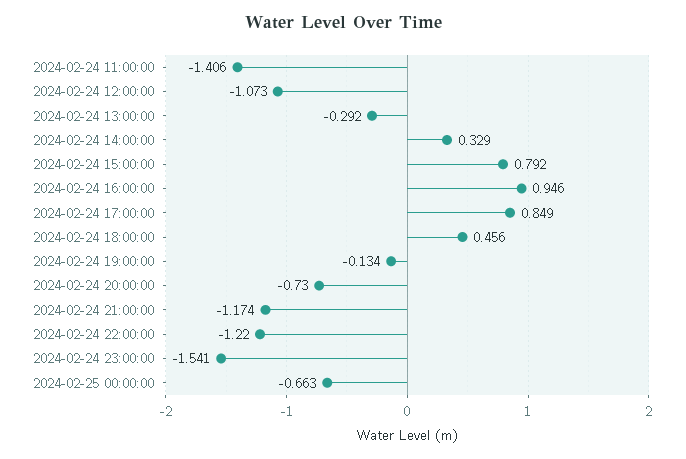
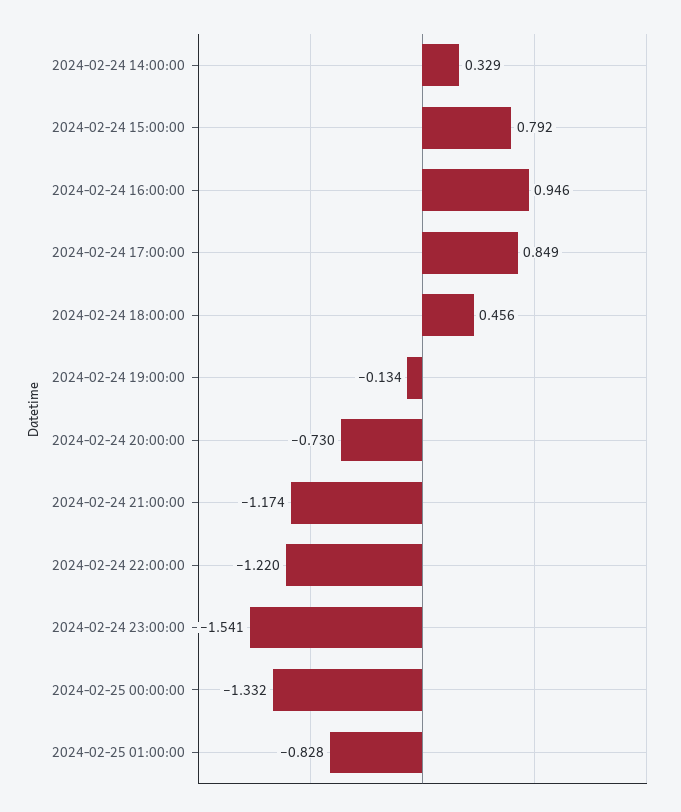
2024-02-24 11:00:00: -1.406 -> none
2024-02-24 12:00:00: -1.073 -> none
2024-02-24 13:00:00: -0.292 -> none
2024-02-25 00:00:00: -0.663 -> -1.332
2024-02-25 01:00:00: none -> -0.828

